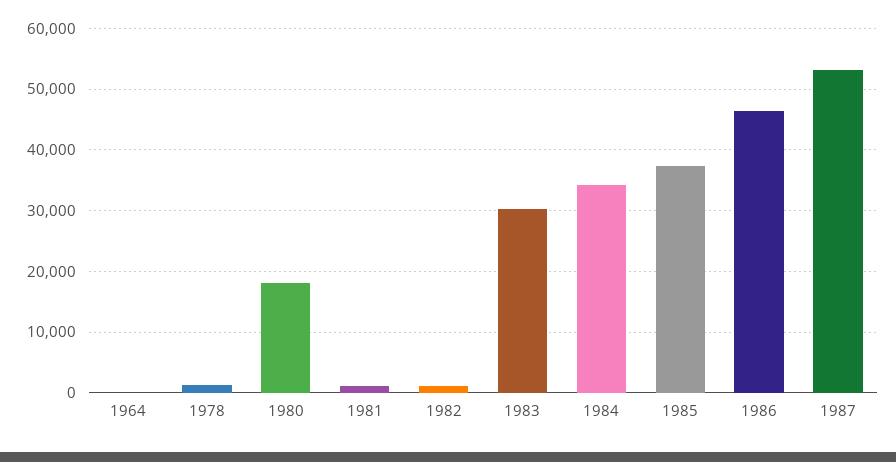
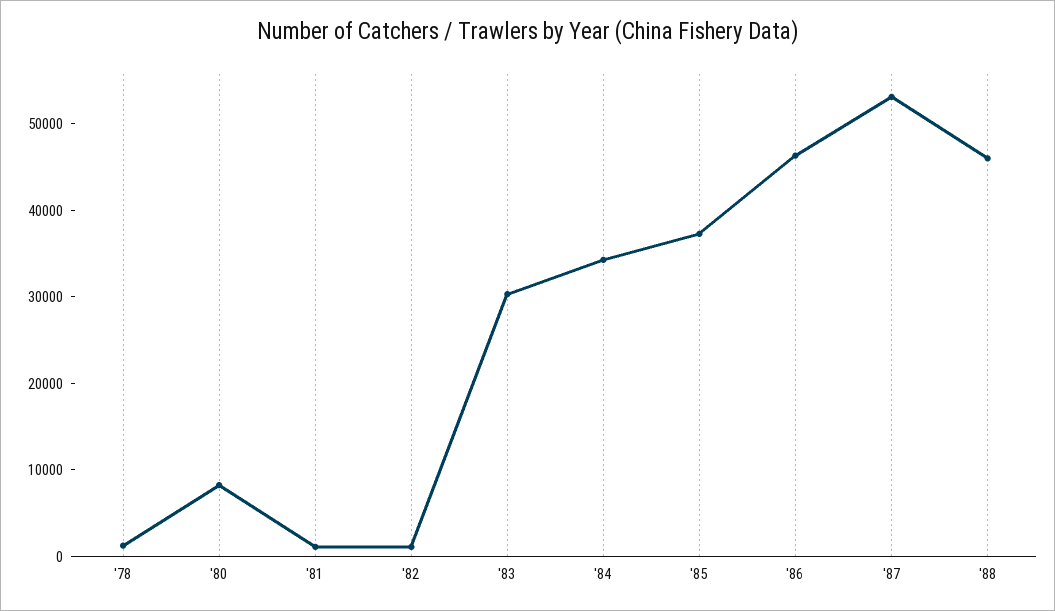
1964: 0 -> none
1980: 18000 -> 8000
'88: none -> 46000

